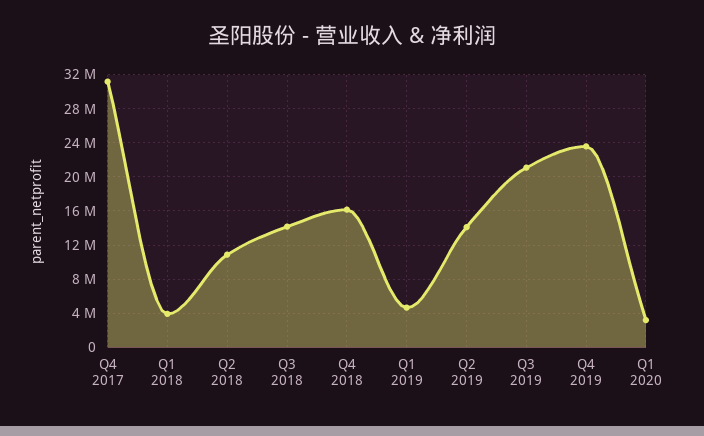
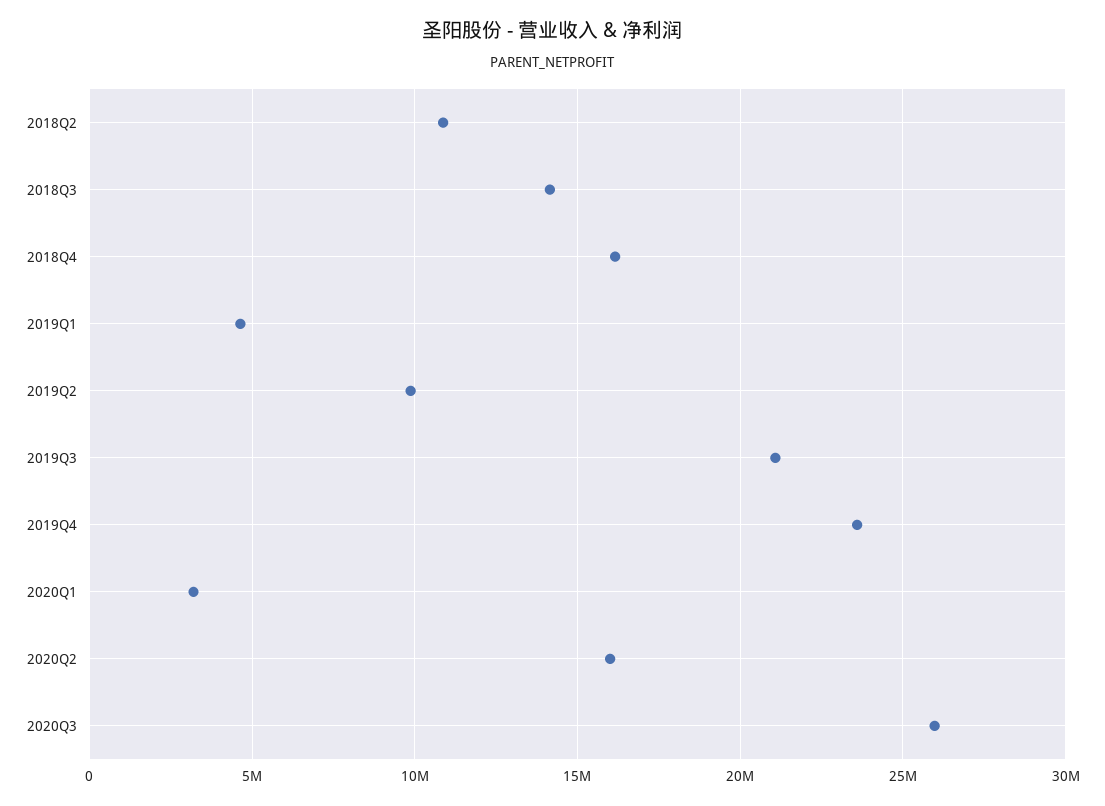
Q4 2017: 31000000 -> none
Q1 2018: 4000000 -> none
Q2 2019: 14000000 -> 10000000
2020Q2: none -> 16000000
2020Q3: none -> 26000000

